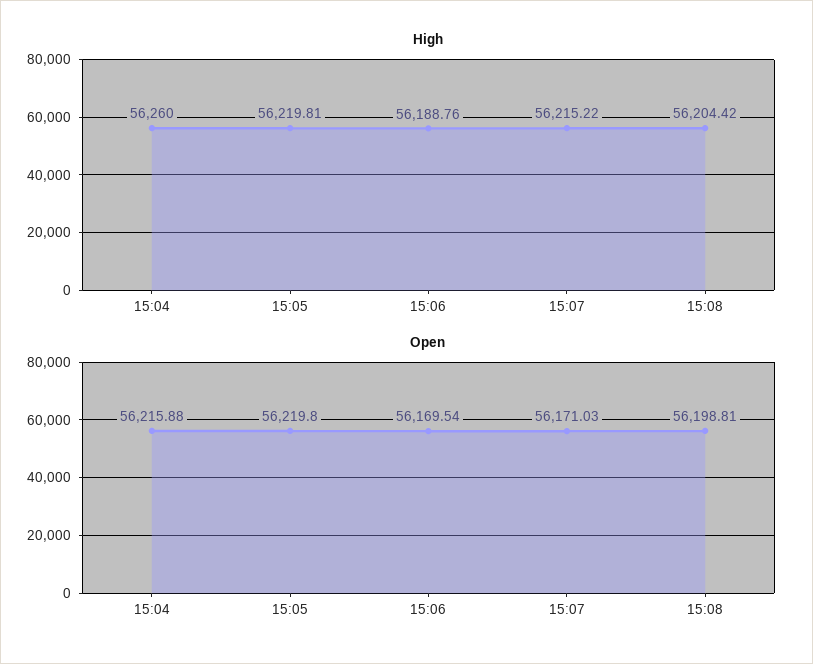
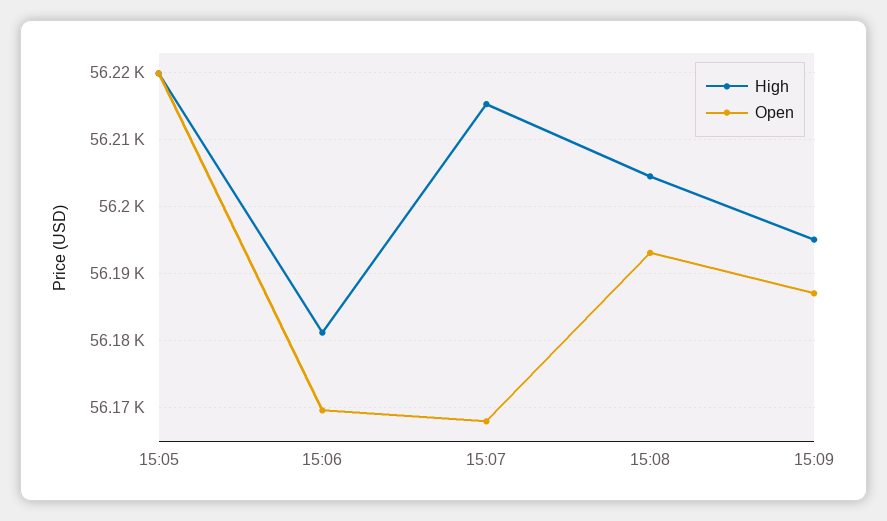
High, 15:04: 56260 -> none
High, 15:06: 56188.76 -> 56181
Open, 15:04: 56215.88 -> none
Open, 15:07: 56171.03 -> 56168
Open, 15:08: 56198.81 -> 56193
High, 15:09: none -> 56195
Open, 15:09: none -> 56187

